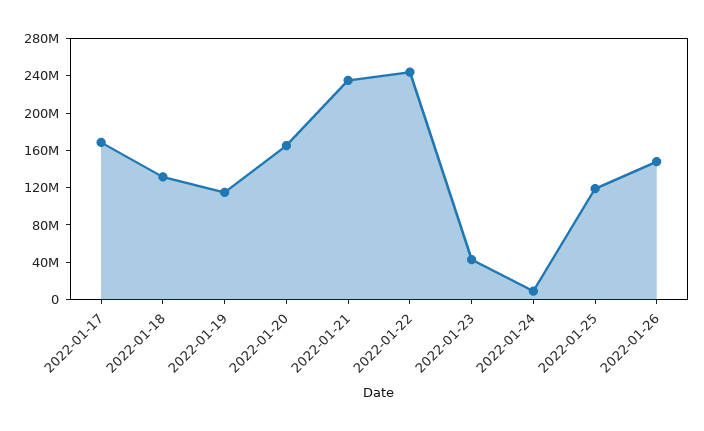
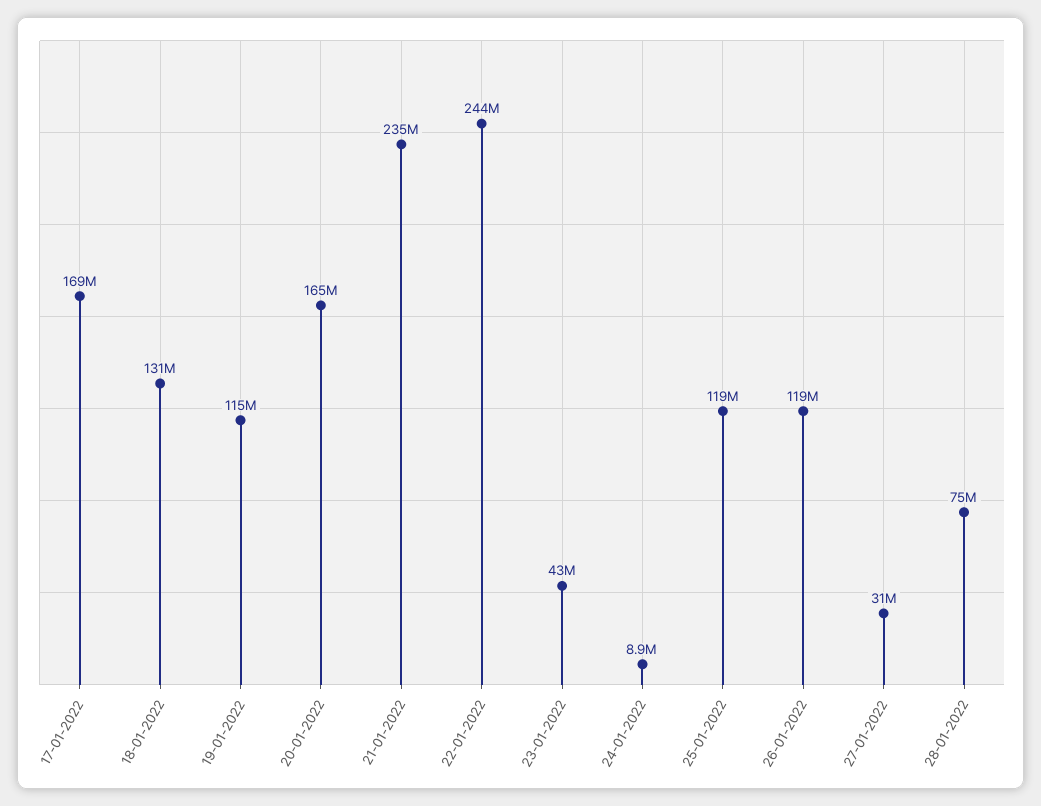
2022-01-26: 150000000 -> 119000000
27-01-2022: none -> 31000000
28-01-2022: none -> 75000000

